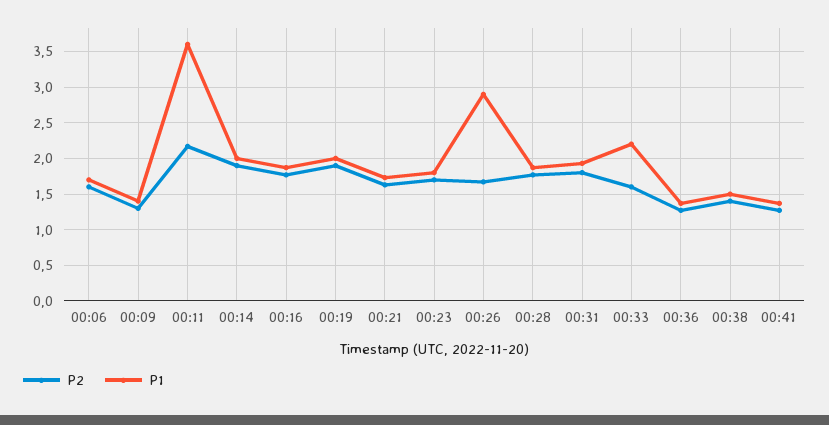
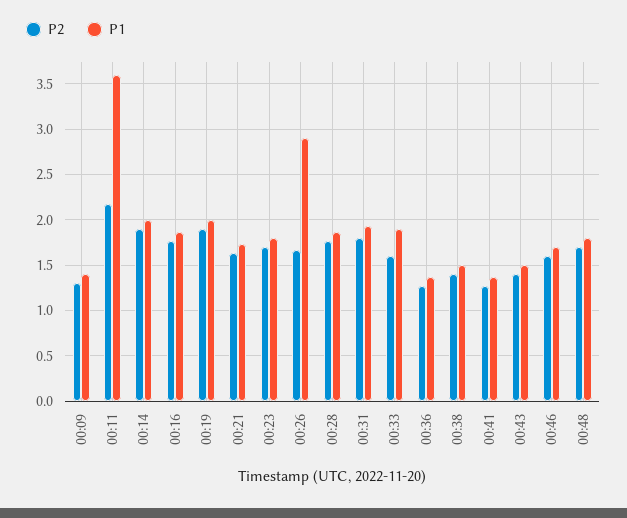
P2, 00:06: 1.6 -> none
P1, 00:06: 1.7 -> none
P1, 00:33: 2.2 -> 1.9
P2, 00:43: none -> 1.4
P1, 00:43: none -> 1.5
P2, 00:46: none -> 1.6
P1, 00:46: none -> 1.7
P2, 00:48: none -> 1.7
P1, 00:48: none -> 1.8

